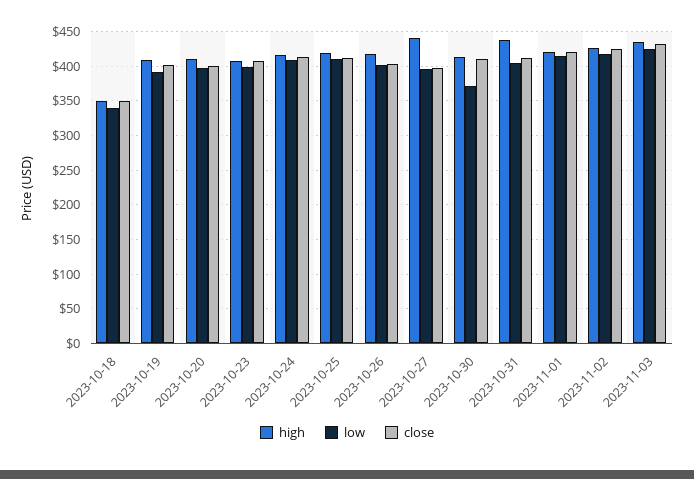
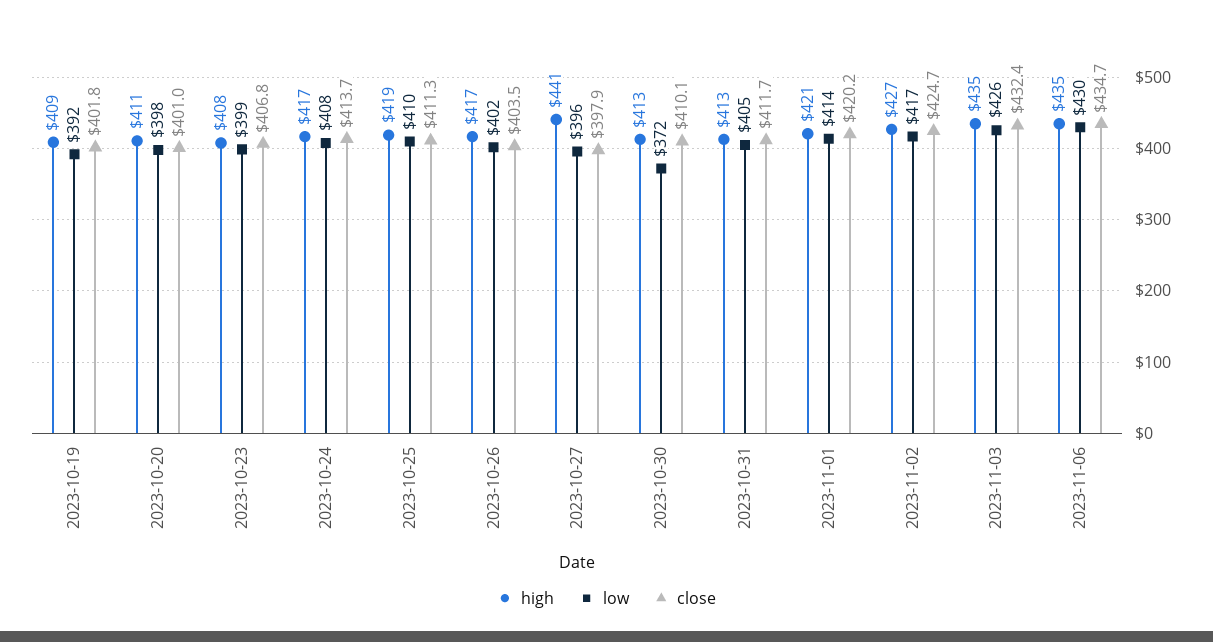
high, 2023-10-18: 350 -> none
low, 2023-10-18: 340 -> none
close, 2023-10-18: 350 -> none
high, 2023-10-31: 440 -> 413
high, 2023-11-06: none -> 435
low, 2023-11-06: none -> 430
close, 2023-11-06: none -> 434.7

